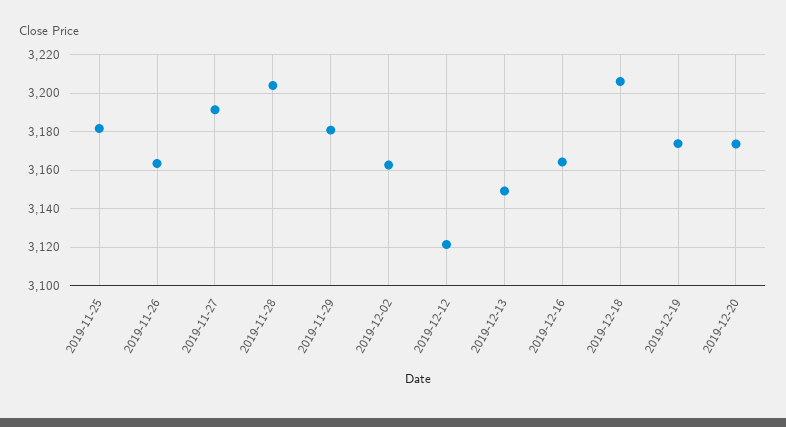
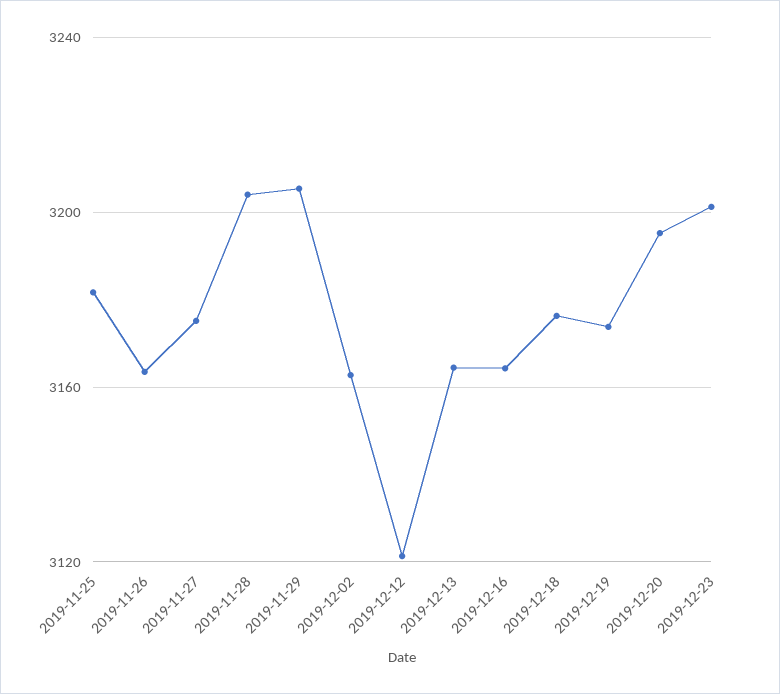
2019-11-27: 3190 -> 3175
2019-11-29: 3180 -> 3205
2019-12-13: 3150 -> 3165
2019-12-18: 3205 -> 3175
2019-12-20: 3175 -> 3195
2019-12-23: none -> 3200

